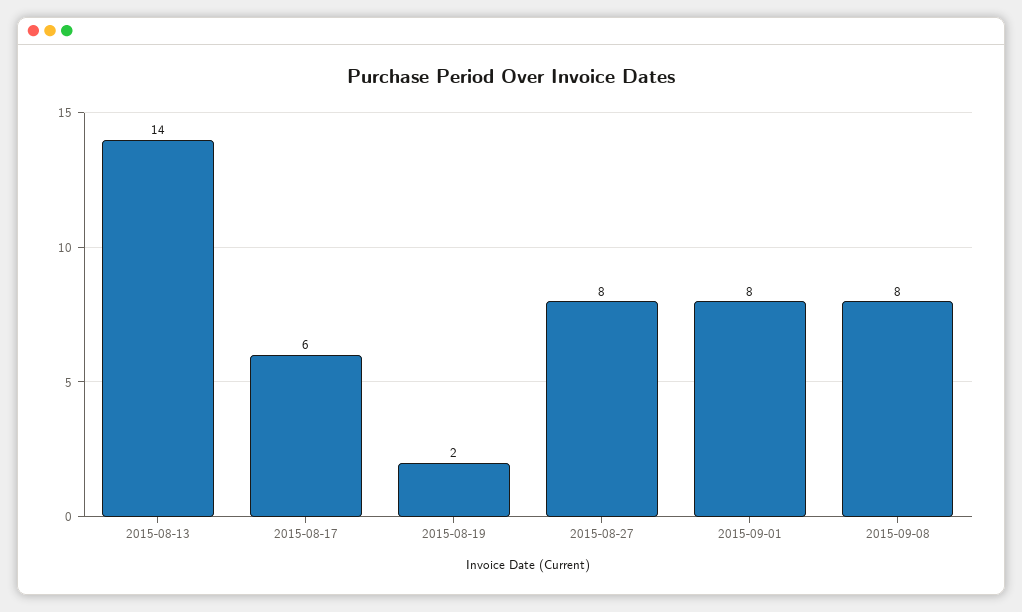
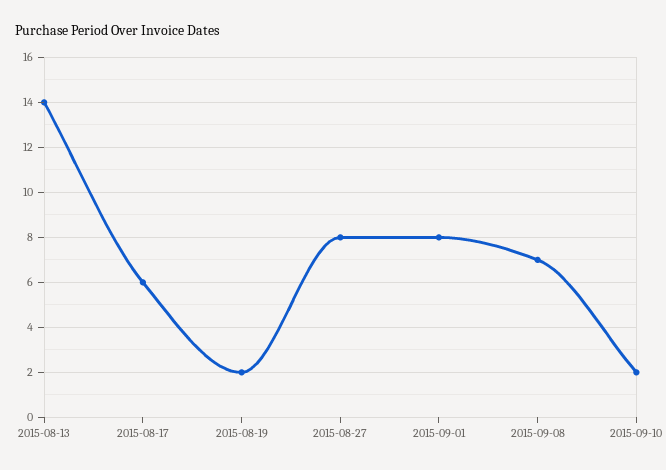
2015-09-08: 8 -> 7
2015-09-10: none -> 2

